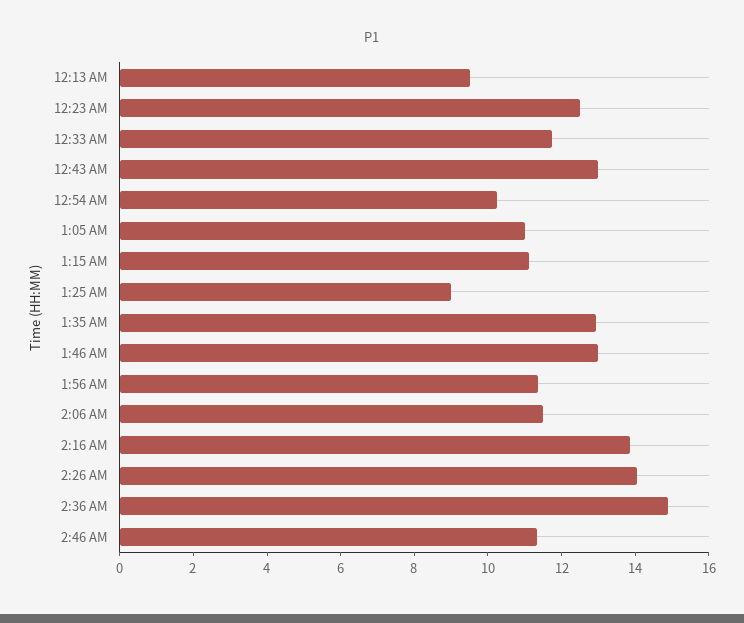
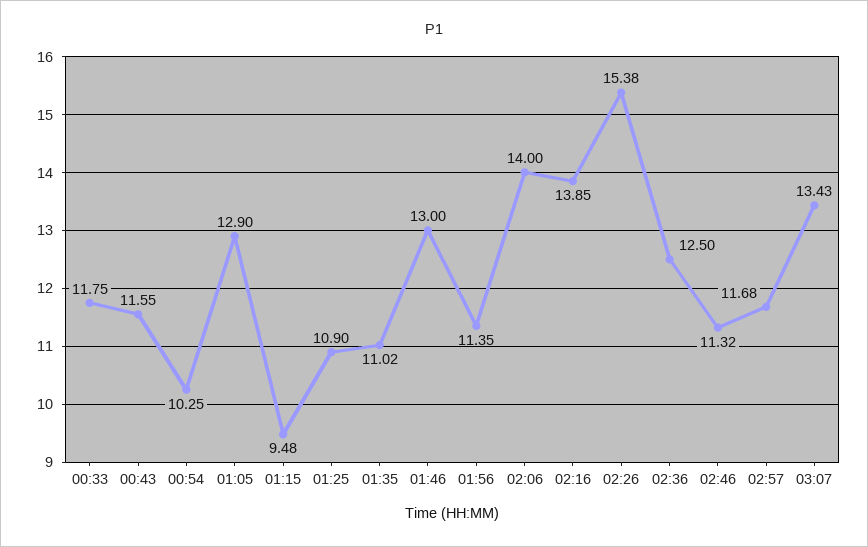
12:13 AM: 9.5 -> none
12:23 AM: 12.5 -> none
12:43 AM: 13 -> 11.55
1:05 AM: 11 -> 12.9
1:15 AM: 11 -> 9.48
1:25 AM: 9 -> 10.9
1:35 AM: 13 -> 11.02
2:06 AM: 11.5 -> 14
2:26 AM: 14 -> 15.38
2:36 AM: 15 -> 12.5
02:57: none -> 11.68
03:07: none -> 13.43

